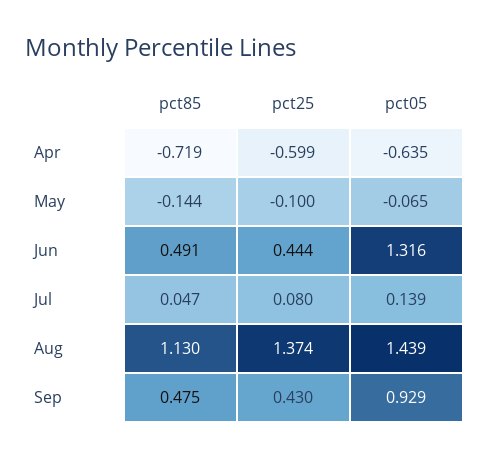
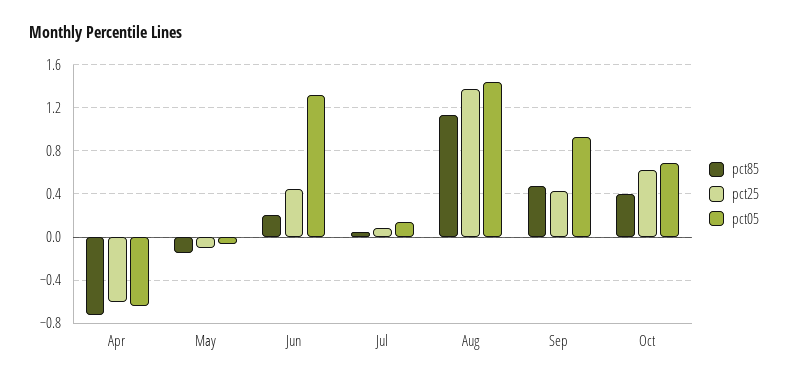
pct85, Jun: 0.491 -> 0.2
pct85, Oct: none -> 0.4
pct25, Oct: none -> 0.6
pct05, Oct: none -> 0.7

